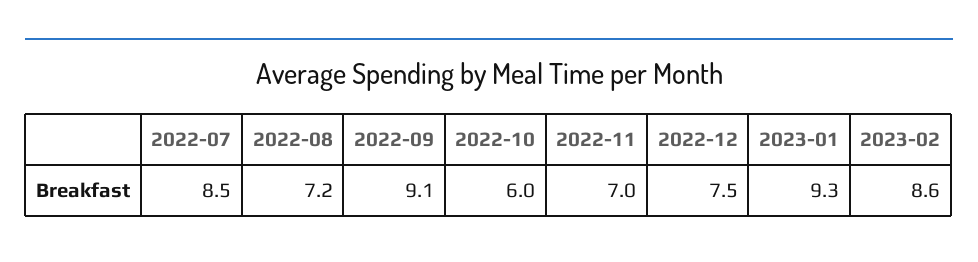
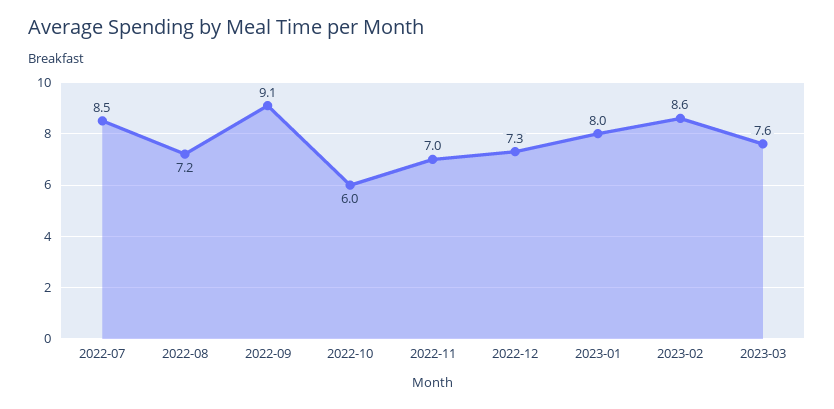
2022-12: 7.5 -> 7.3
2023-01: 9.3 -> 8
2023-03: none -> 7.6

